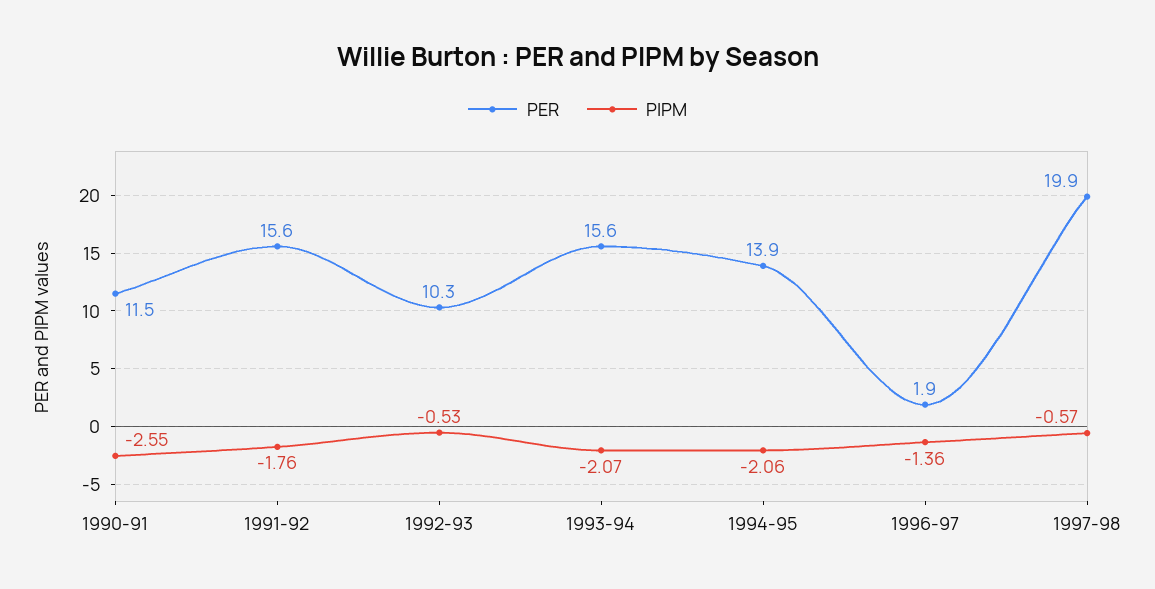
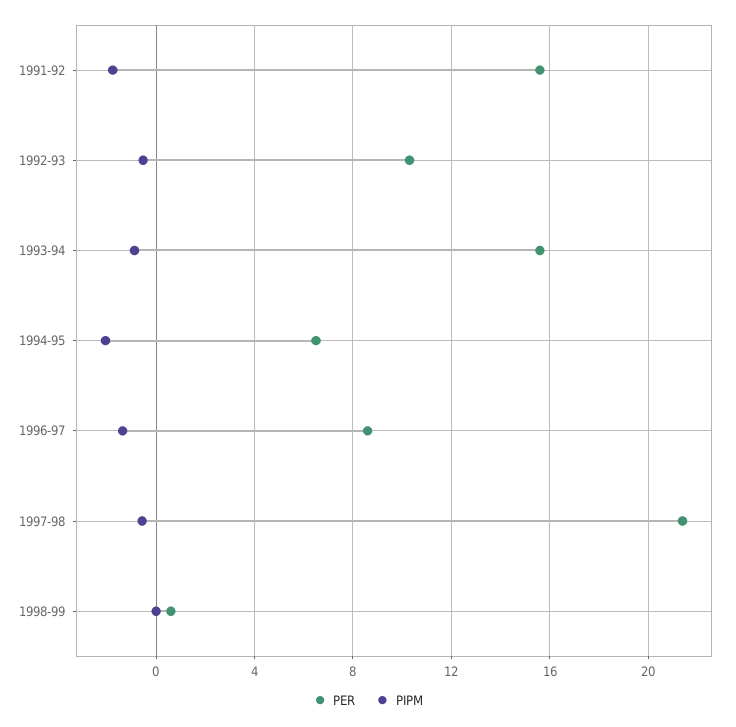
PER, 1990-91: 11.5 -> none
PIPM, 1990-91: -2.55 -> none
PIPM, 1993-94: -2.07 -> -1
PER, 1994-95: 13.9 -> 6.5
PER, 1996-97: 1.9 -> 8.5
PER, 1997-98: 19.9 -> 21.5
PER, 1998-99: none -> 0.5
PIPM, 1998-99: none -> 0

